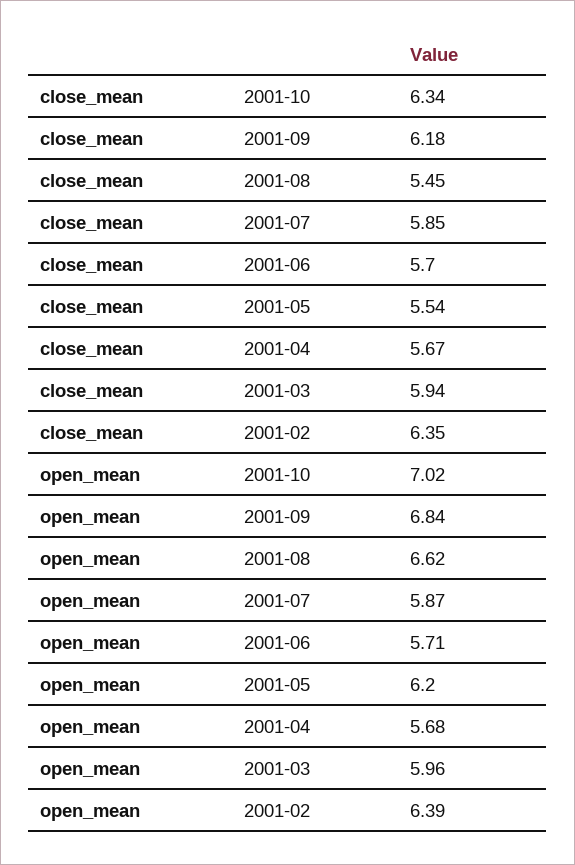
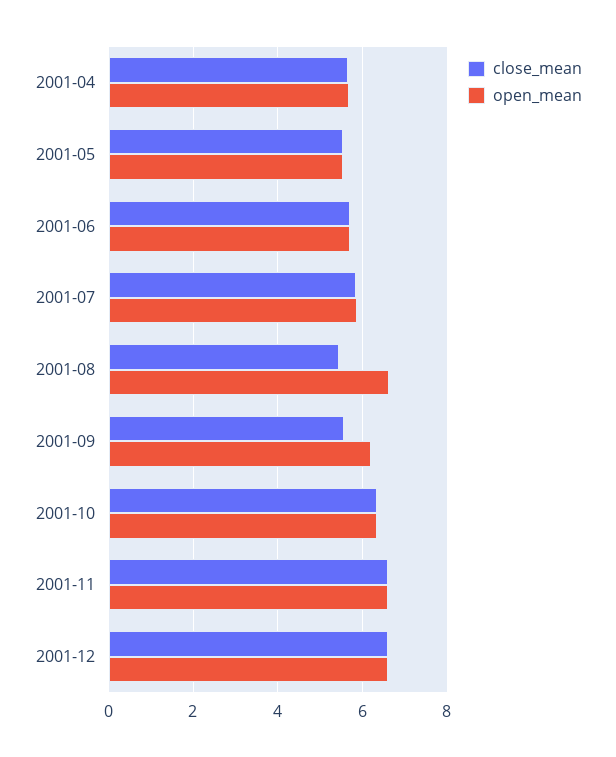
close_mean, 2001-09: 6.18 -> 5.6
close_mean, 2001-03: 5.94 -> none
close_mean, 2001-02: 6.35 -> none
open_mean, 2001-10: 7.02 -> 6.4
open_mean, 2001-09: 6.84 -> 6.2
open_mean, 2001-05: 6.2 -> 5.6
open_mean, 2001-03: 5.96 -> none
open_mean, 2001-02: 6.39 -> none
close_mean, 2001-11: none -> 6.6
open_mean, 2001-11: none -> 6.6
close_mean, 2001-12: none -> 6.6
open_mean, 2001-12: none -> 6.6

